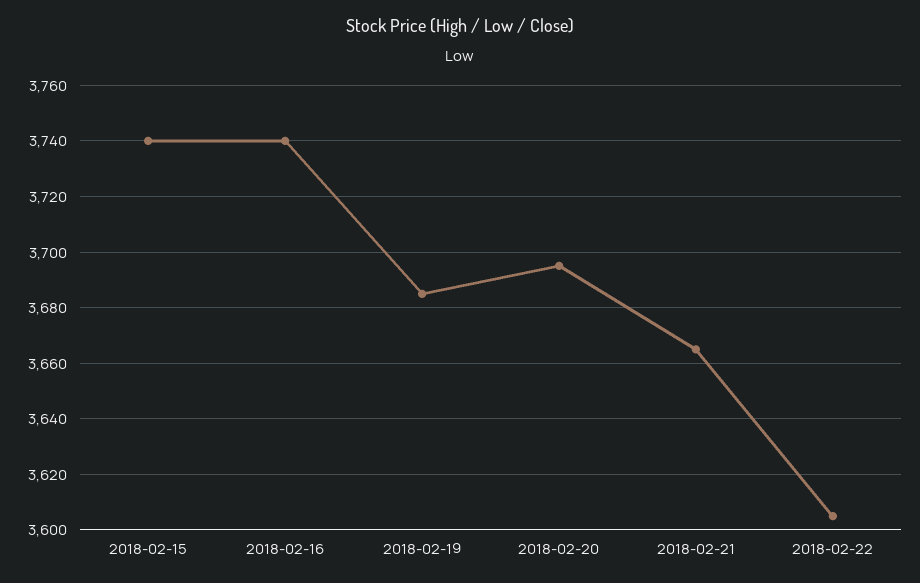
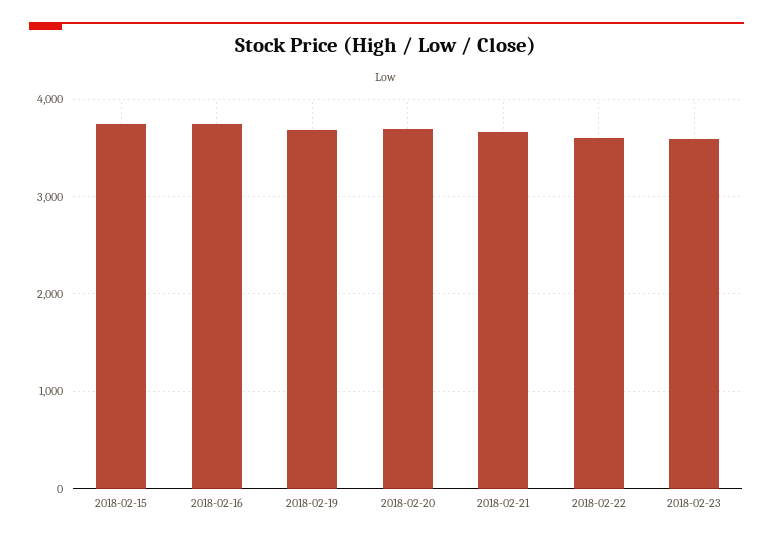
2018-02-23: none -> 3600

